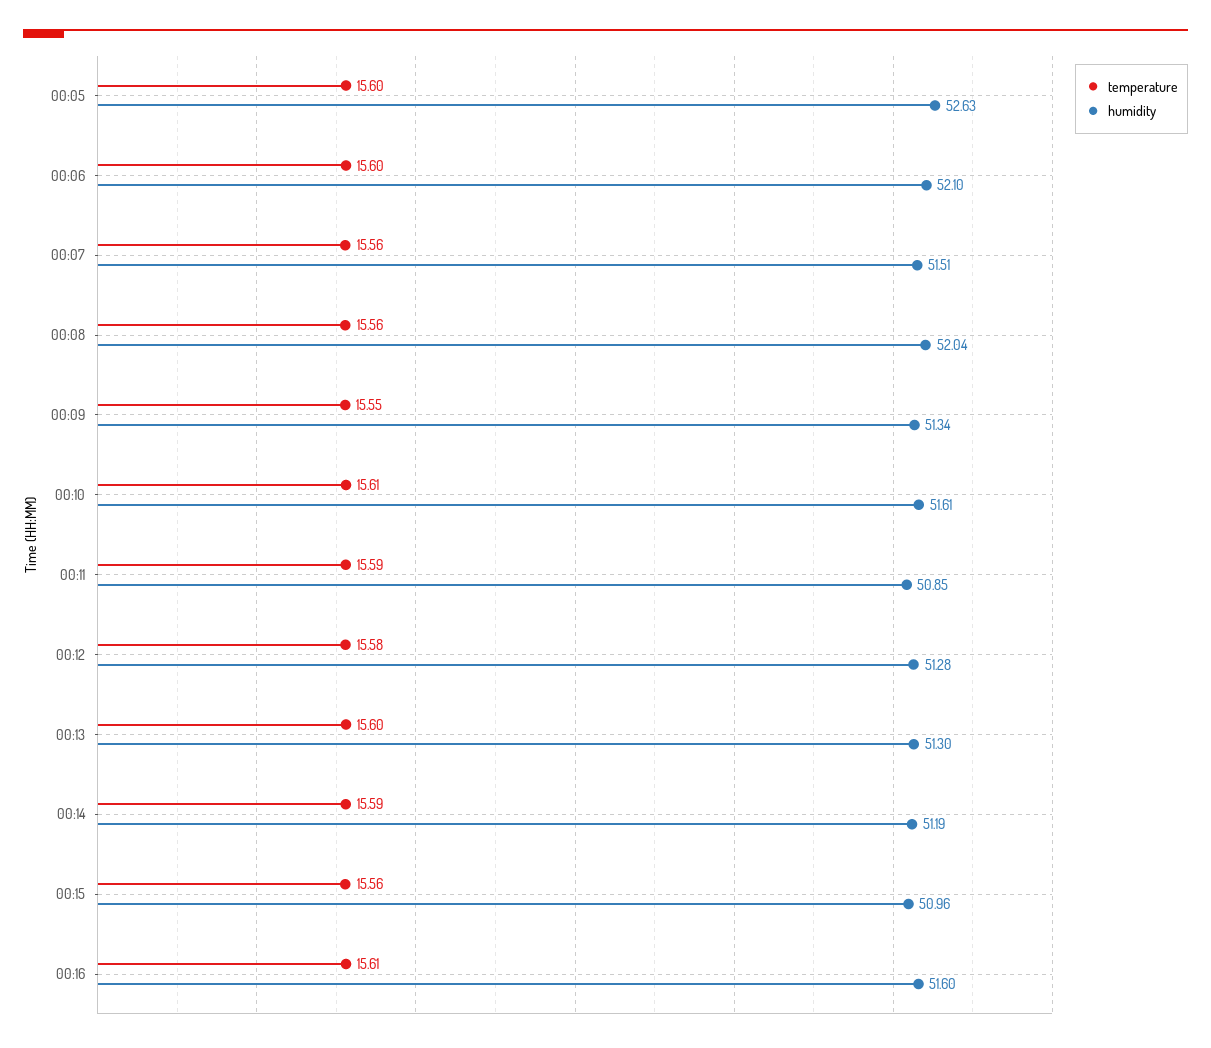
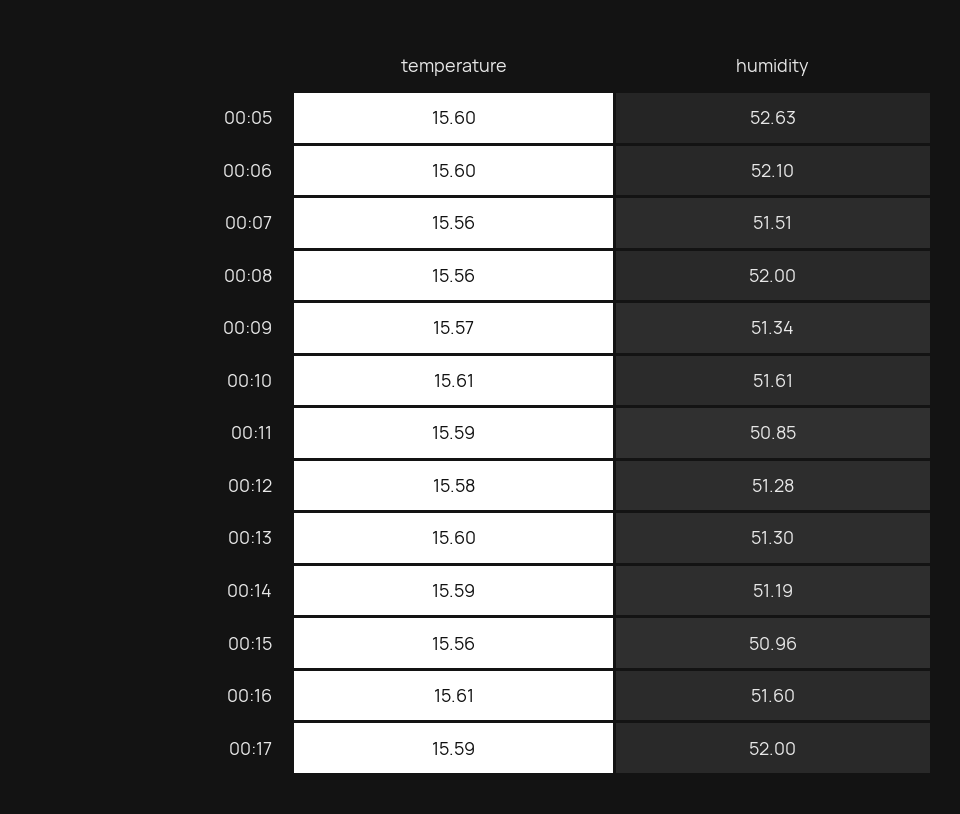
humidity, 00:08: 52.04 -> 52
temperature, 00:09: 15.55 -> 15.57
temperature, 00:17: none -> 15.59
humidity, 00:17: none -> 52

